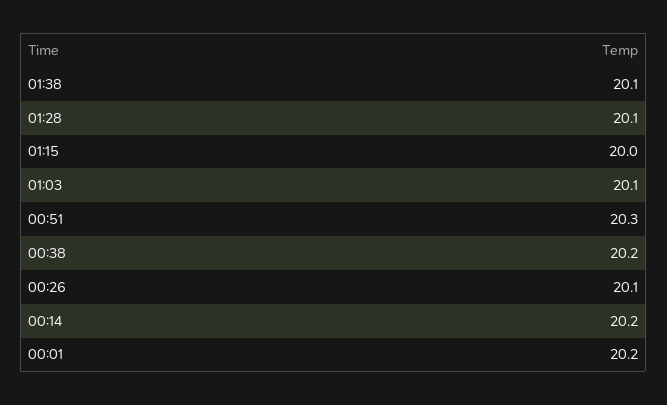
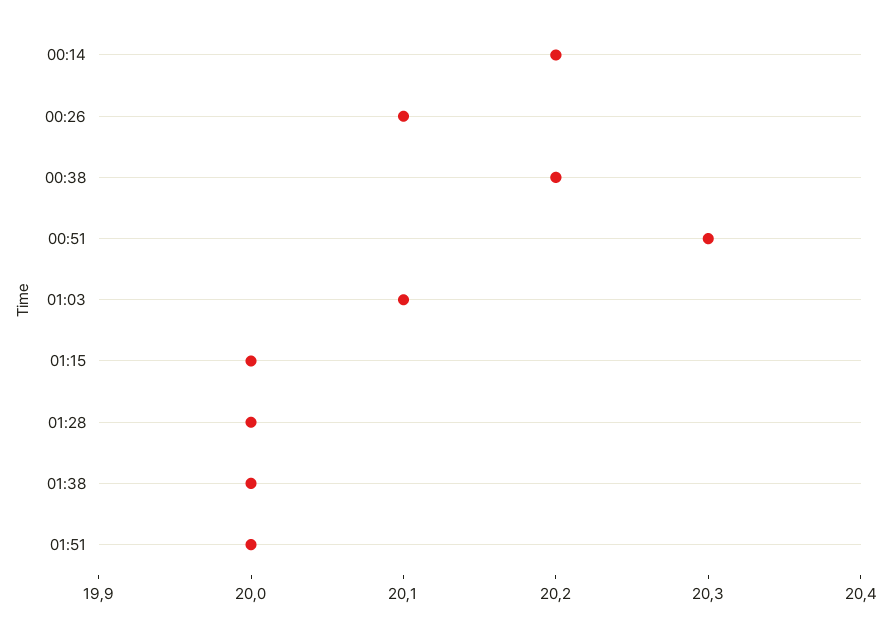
01:38: 20.1 -> 20
01:28: 20.1 -> 20
00:01: 20.2 -> none
01:51: none -> 20

